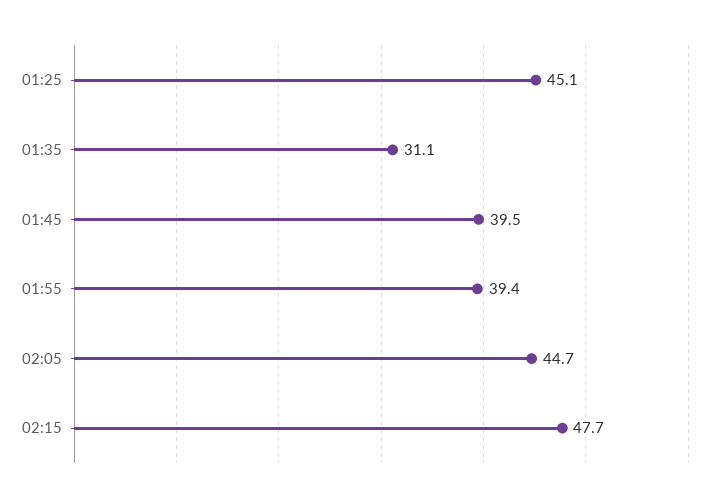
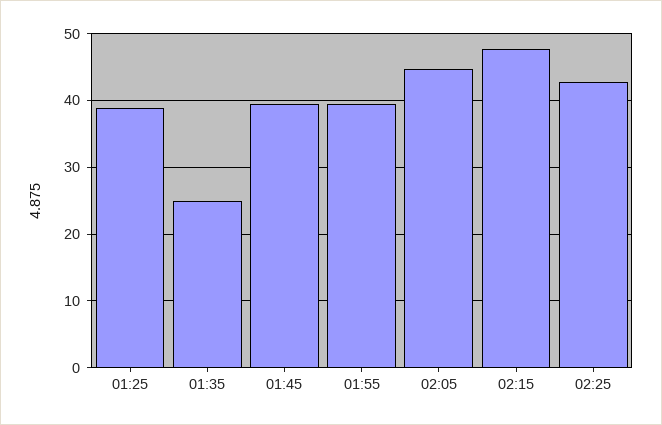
01:25: 45.1 -> 39
01:35: 31.1 -> 25
02:25: none -> 43

